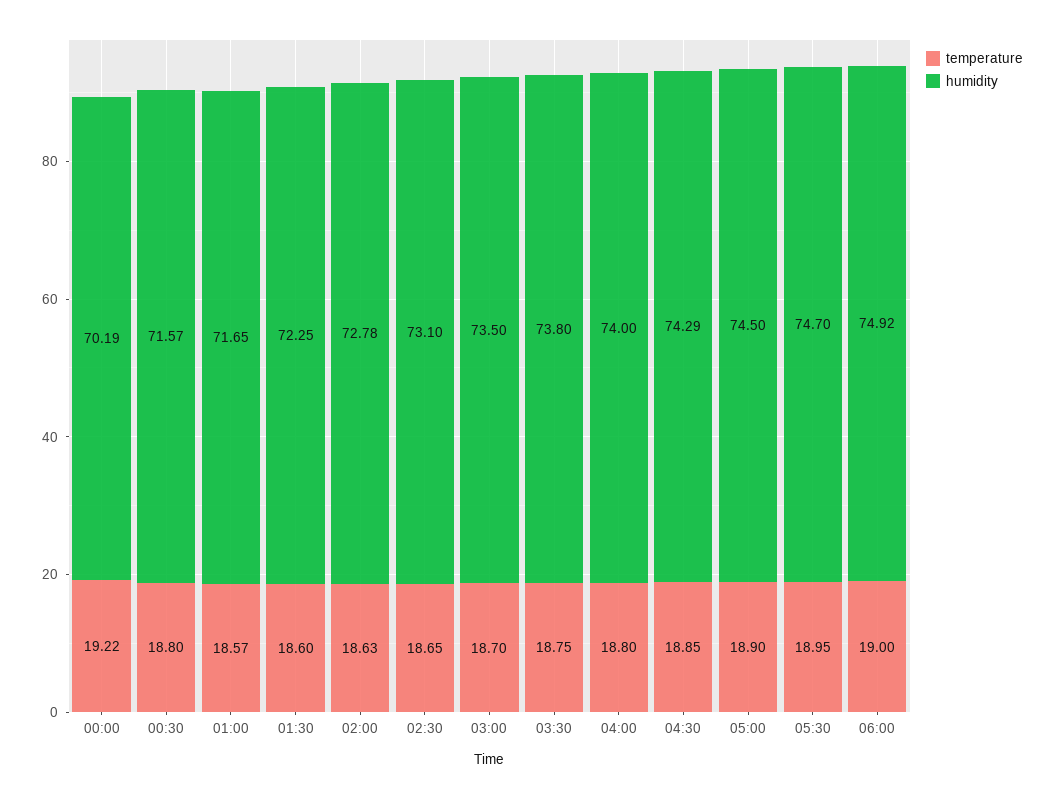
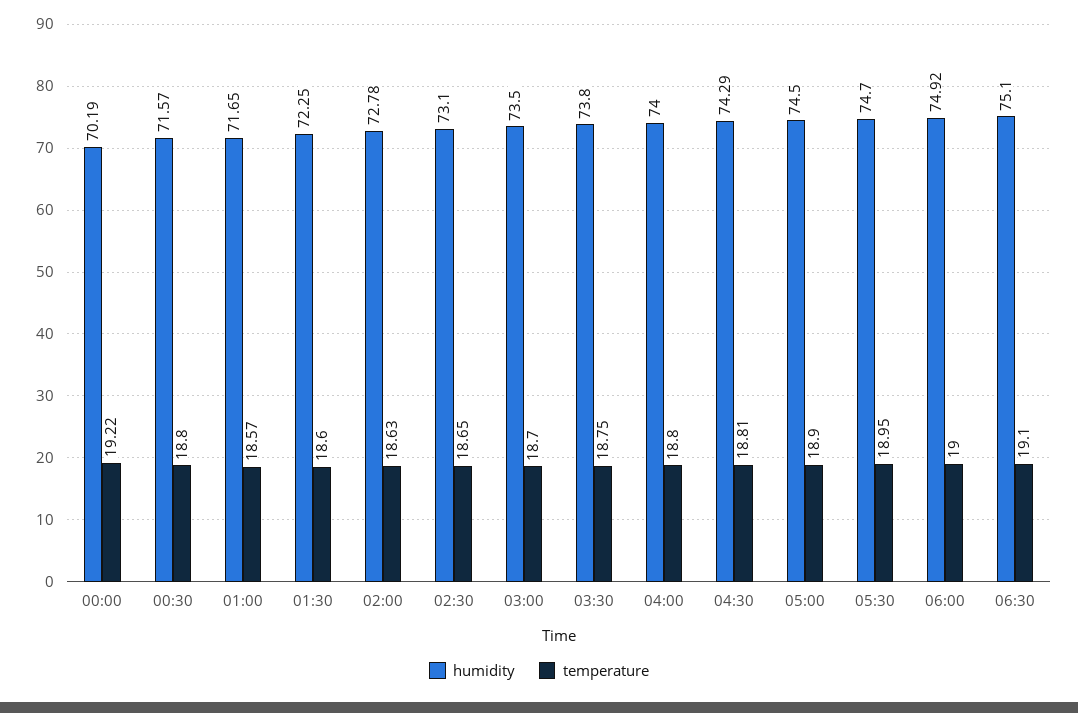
temperature, 04:30: 18.85 -> 18.81
humidity, 06:30: none -> 75.1
temperature, 06:30: none -> 19.1

